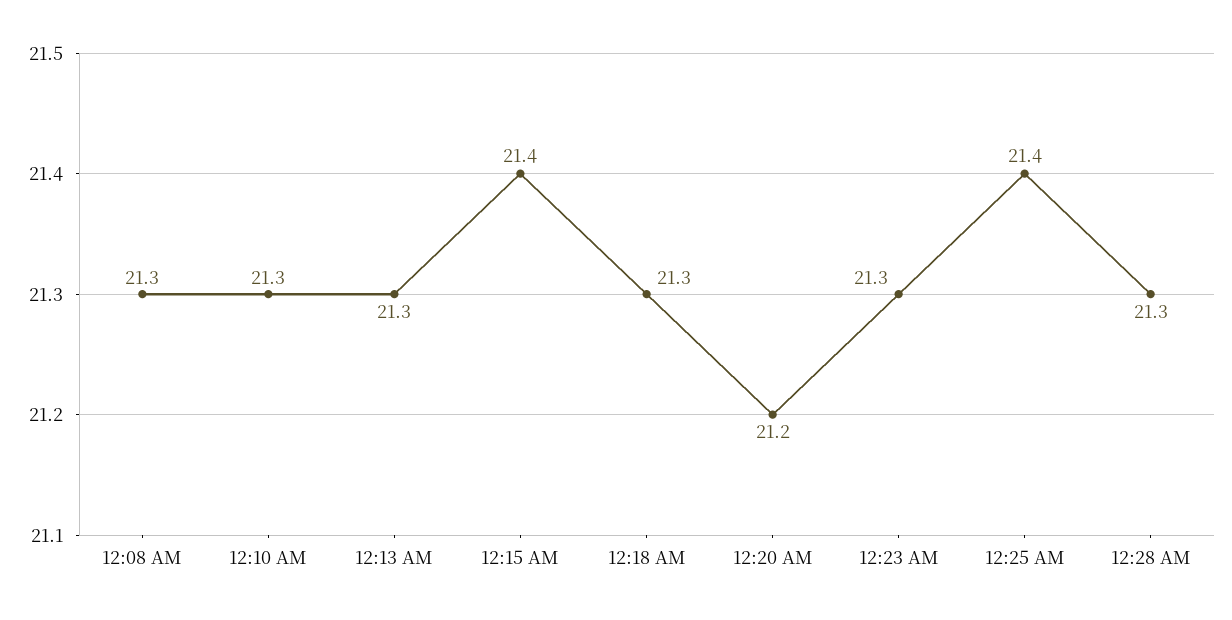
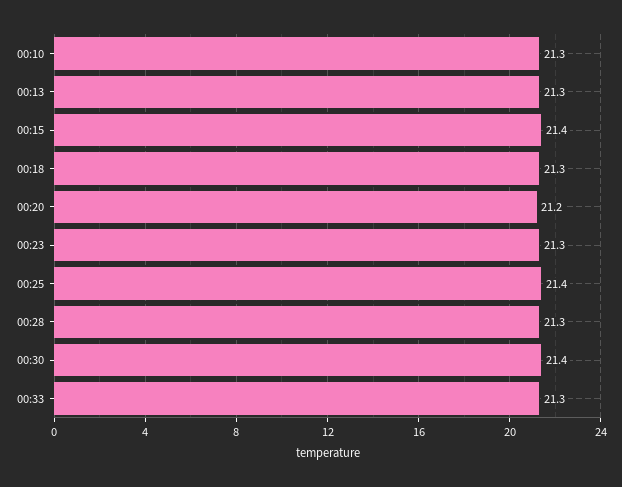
12:08 AM: 21.3 -> none
00:30: none -> 21.4
00:33: none -> 21.3

